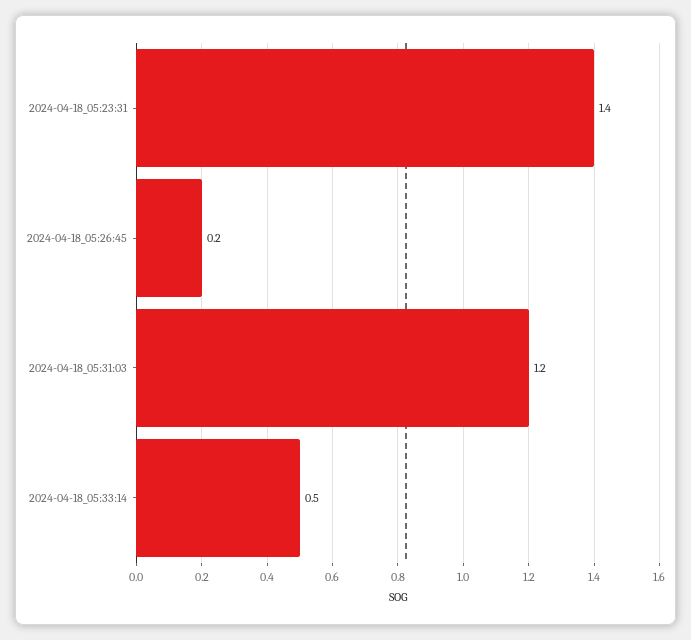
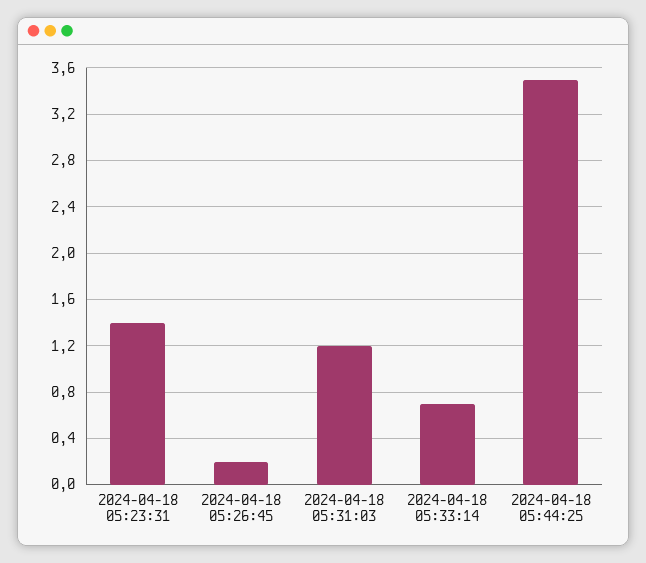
2024-04-18_05:33:14: 0.5 -> 0.7
2024-04-18 05:44:25: none -> 3.5

